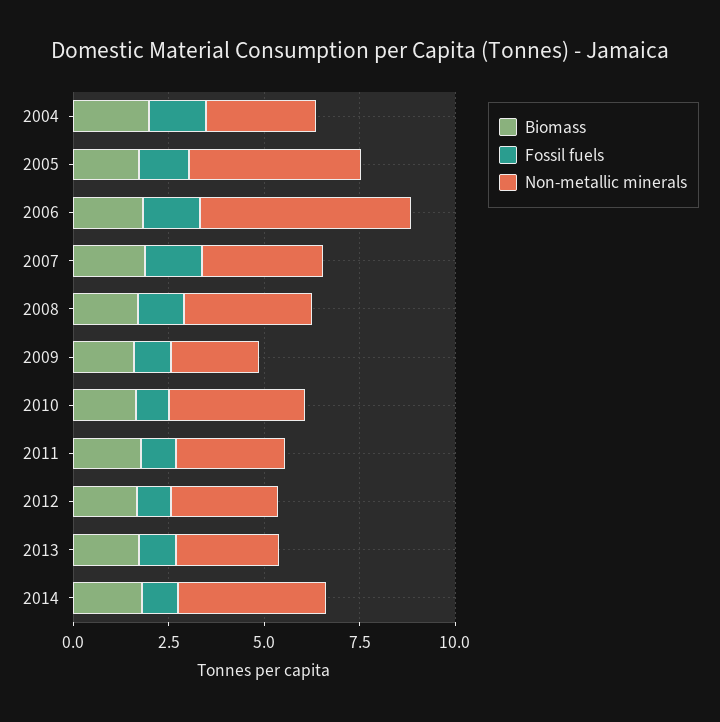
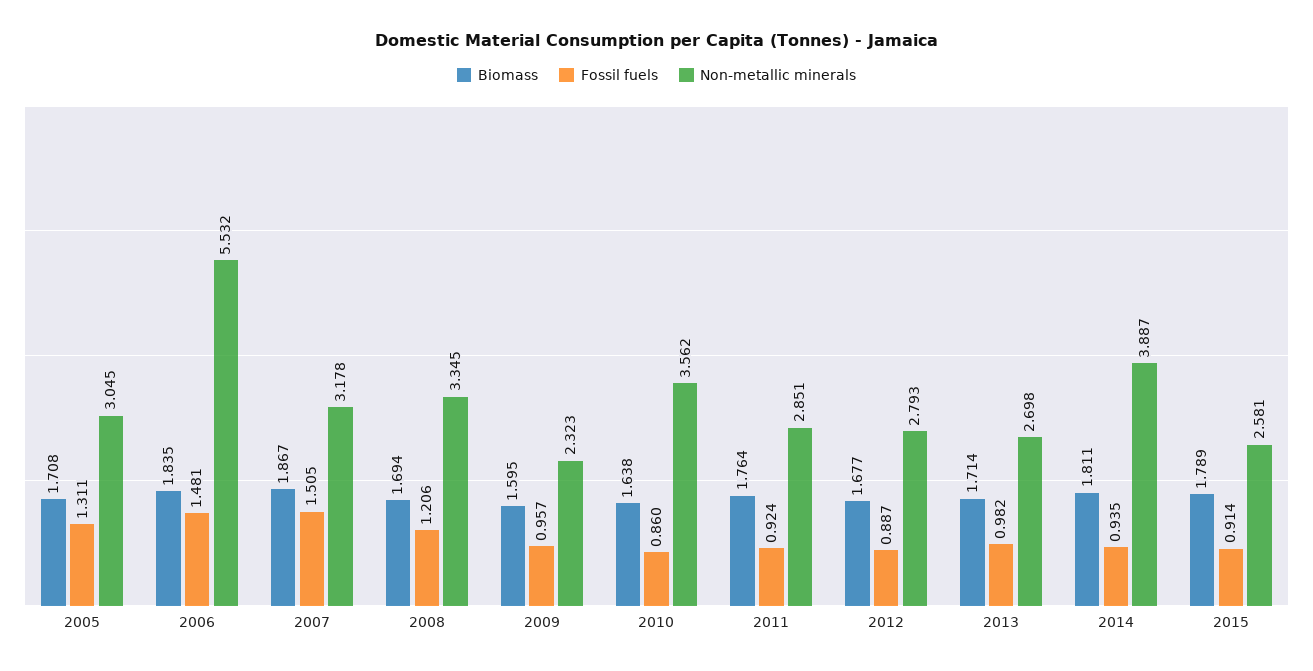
Biomass, 2004: 2 -> none
Fossil fuels, 2004: 1.5 -> none
Non-metallic minerals, 2004: 3 -> none
Non-metallic minerals, 2005: 4.5 -> 3.045
Biomass, 2015: none -> 1.789
Fossil fuels, 2015: none -> 0.914
Non-metallic minerals, 2015: none -> 2.581

